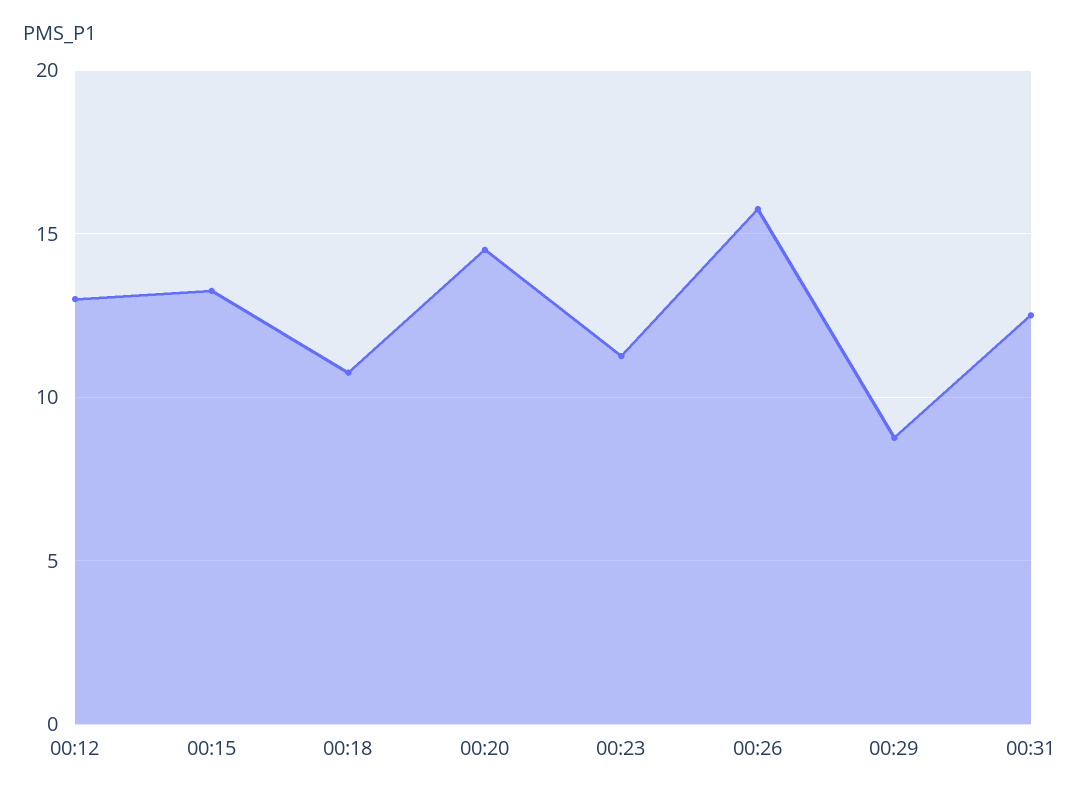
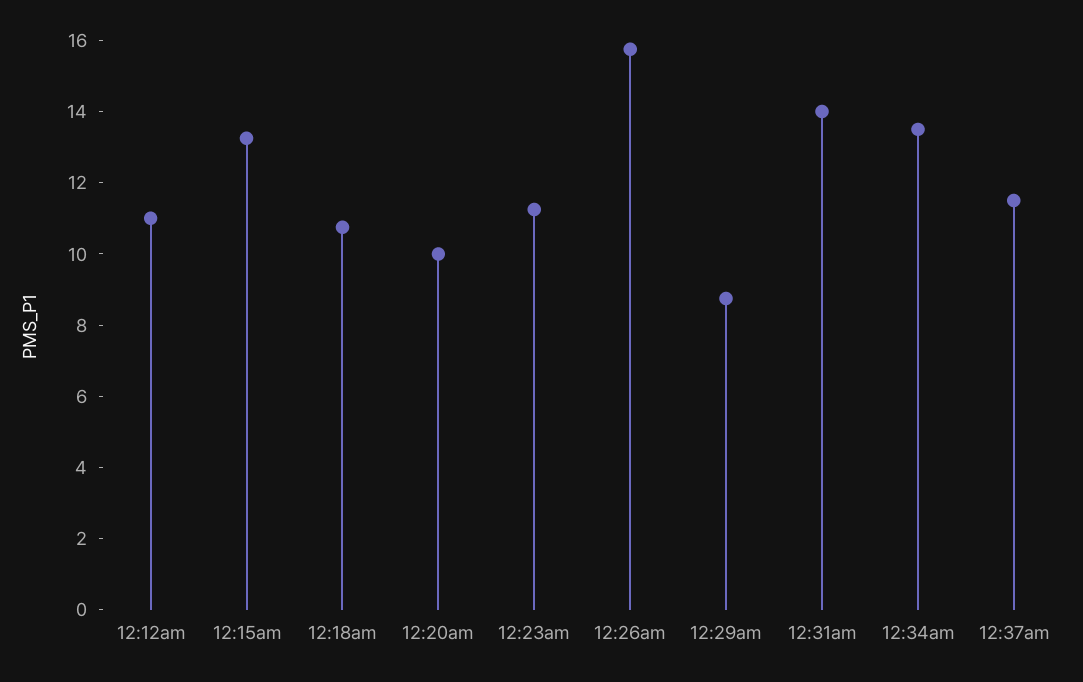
00:12: 13 -> 11
00:20: 14.5 -> 10
00:31: 12.5 -> 14
12:34am: none -> 13.5
12:37am: none -> 11.5

